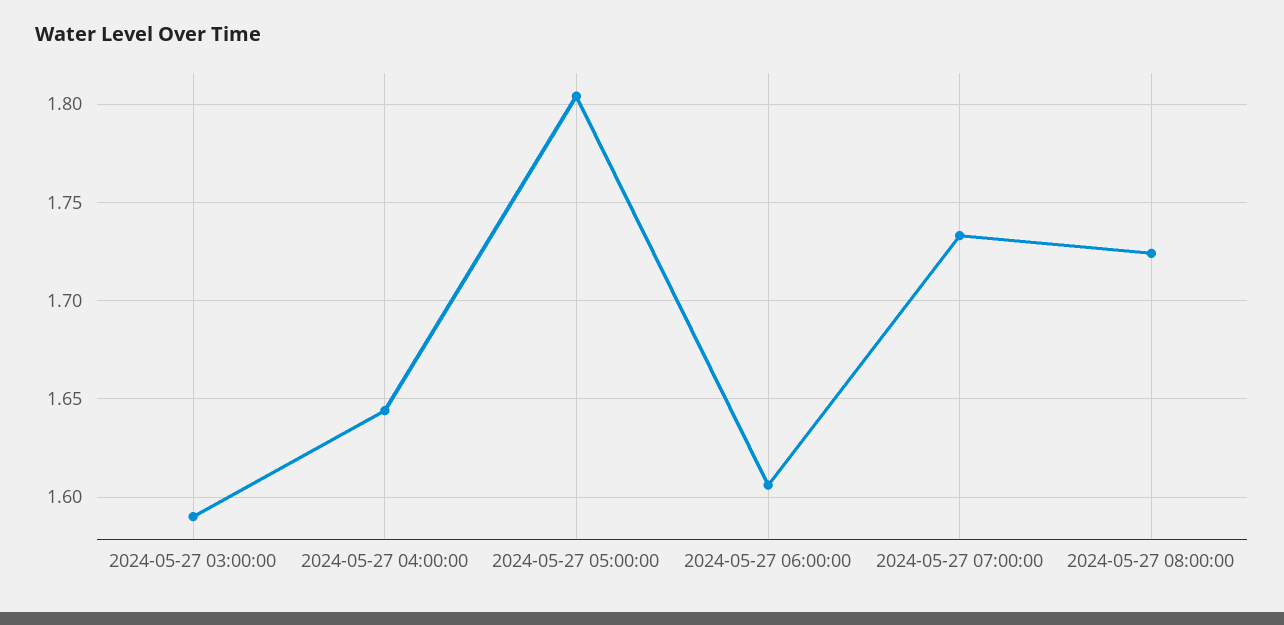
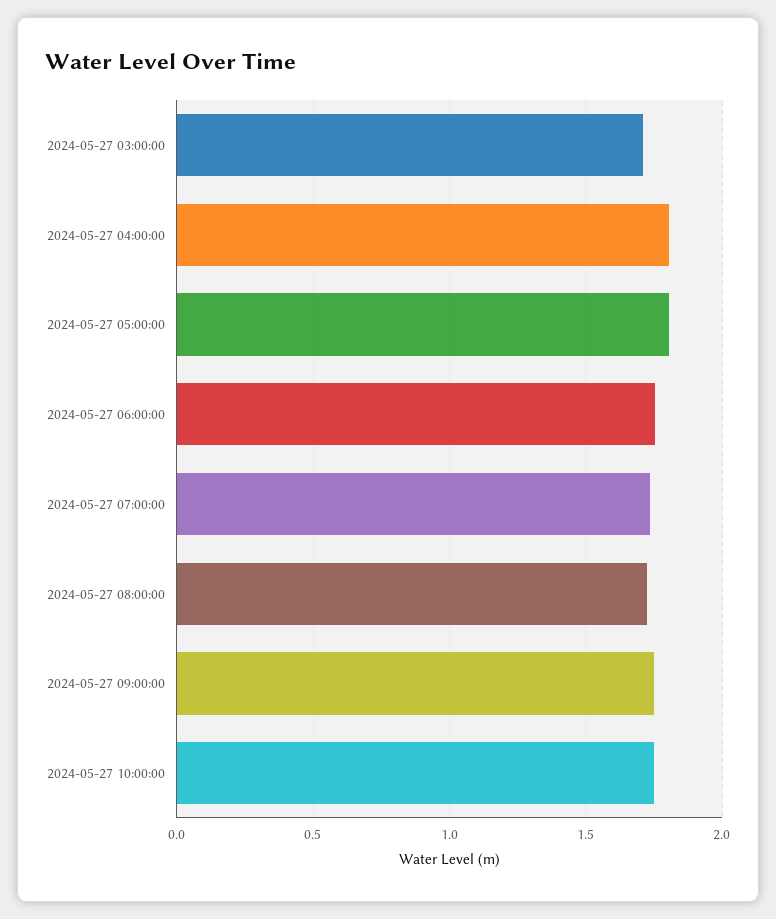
2024-05-27 03:00:00: 1.59 -> 1.7
2024-05-27 04:00:00: 1.645 -> 1.8
2024-05-27 06:00:00: 1.605 -> 1.75
2024-05-27 09:00:00: none -> 1.75
2024-05-27 10:00:00: none -> 1.75

